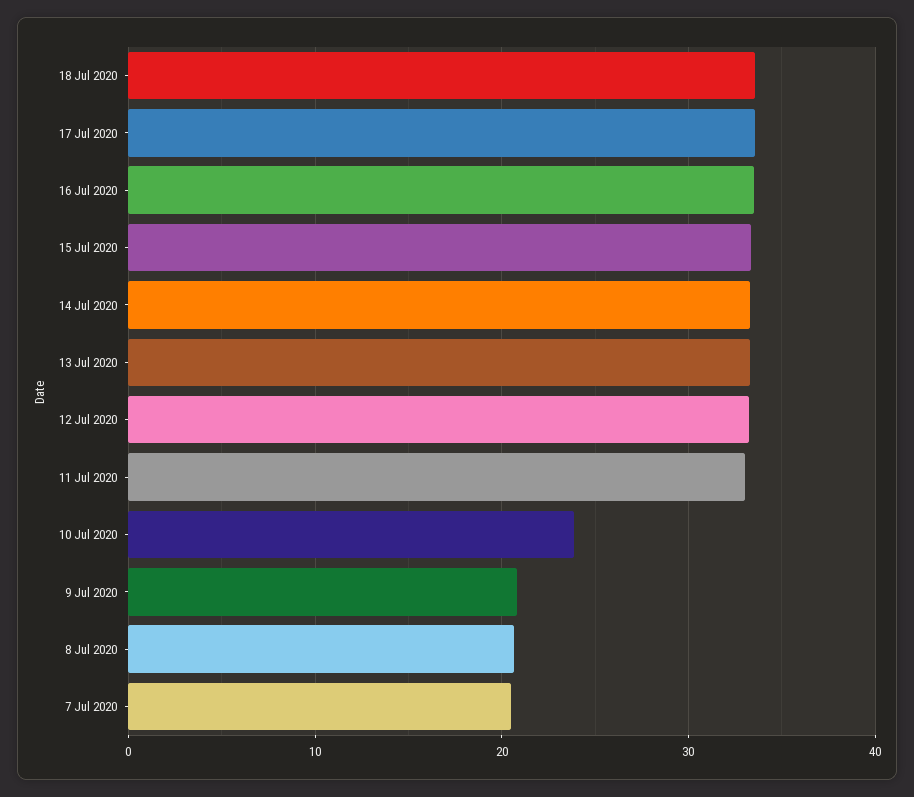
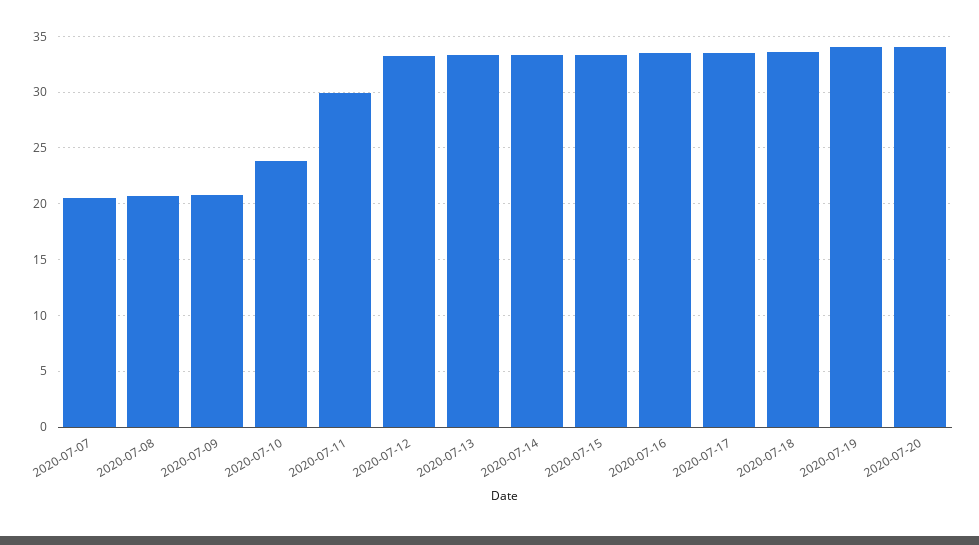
11 Jul 2020: 33 -> 30
2020-07-19: none -> 34
2020-07-20: none -> 34

